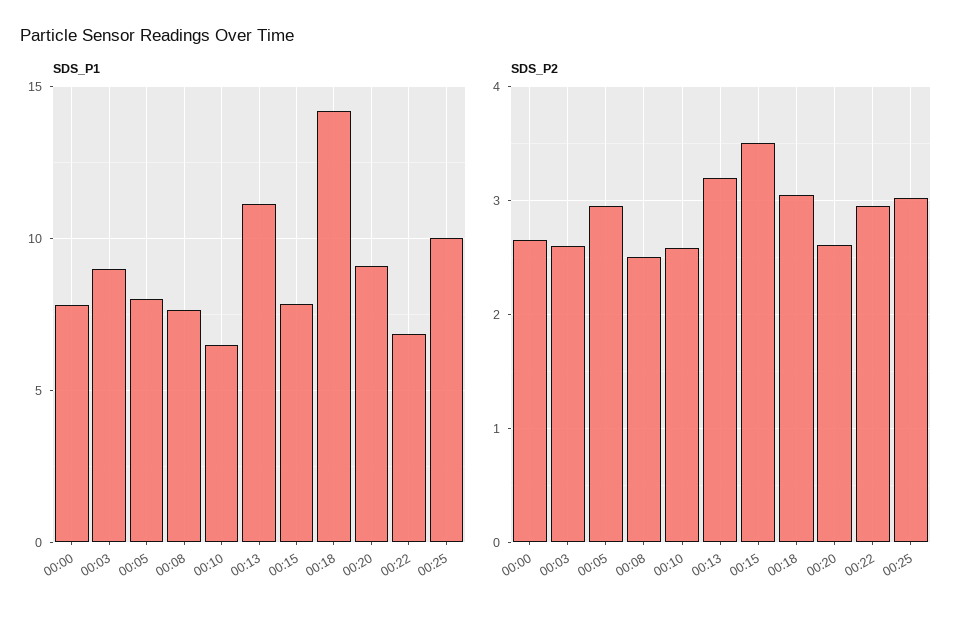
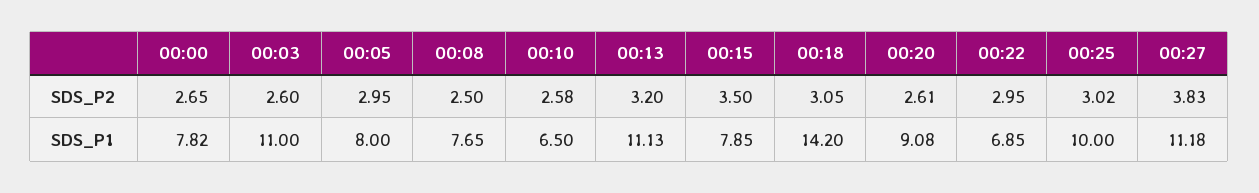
SDS_P1, 00:03: 9 -> 11
SDS_P2, 00:27: none -> 3.83
SDS_P1, 00:27: none -> 11.18

